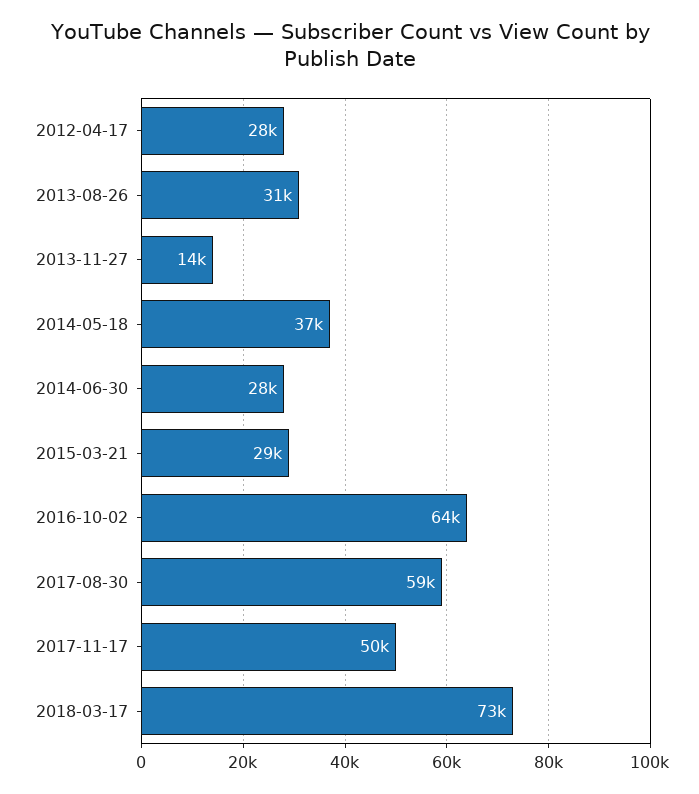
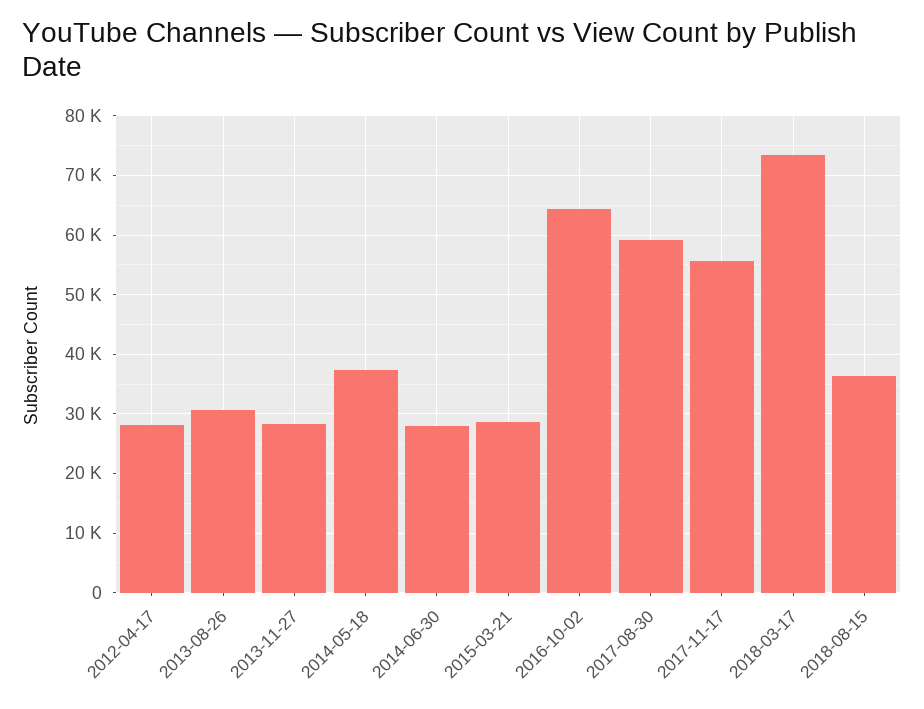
2013-11-27: 14000 -> 28000
2017-11-17: 50000 -> 56000
2018-08-15: none -> 36000

